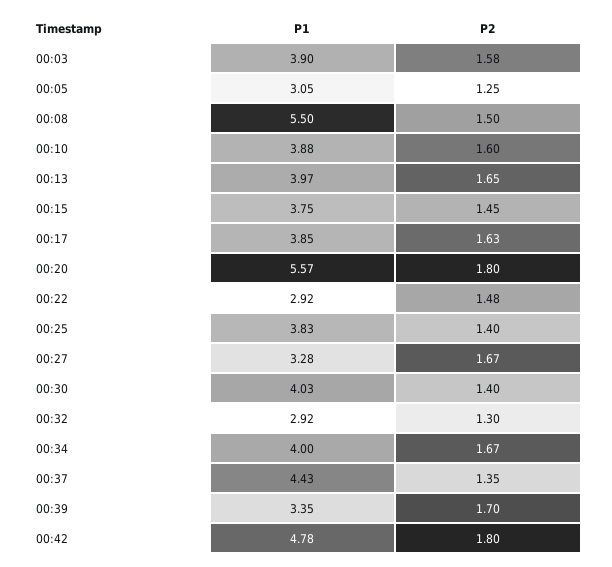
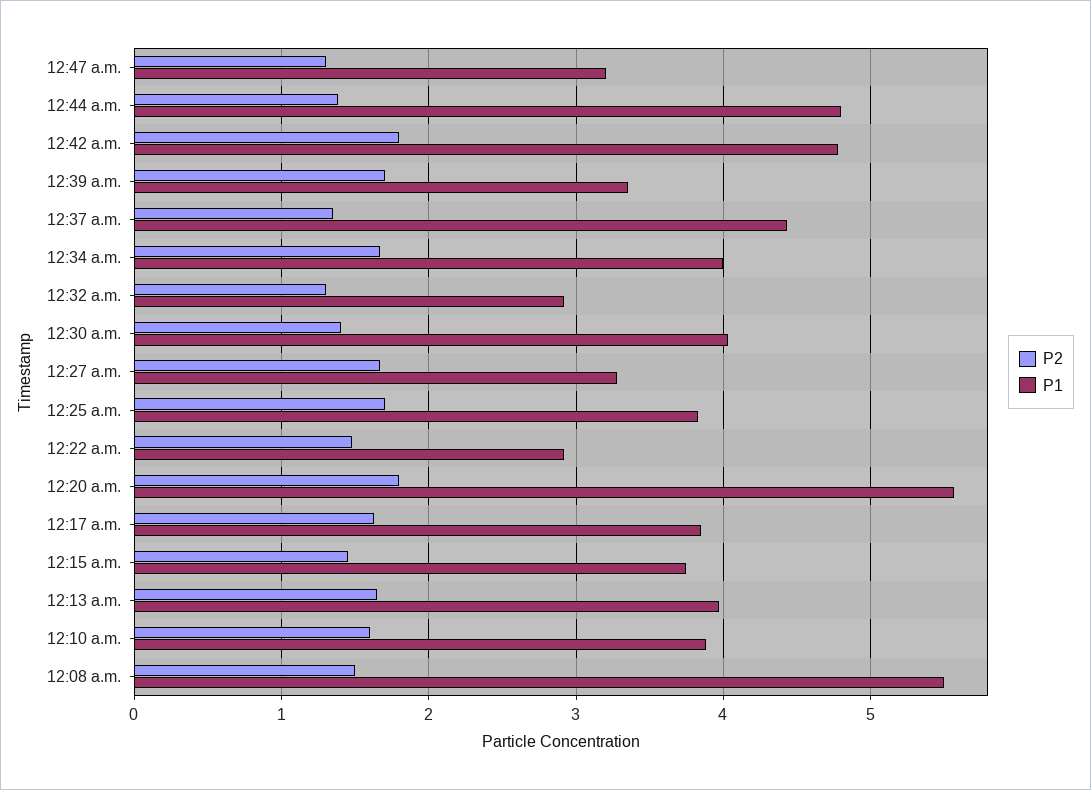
P1, 00:03: 3.9 -> none
P2, 00:03: 1.58 -> none
P1, 00:05: 3.05 -> none
P2, 00:05: 1.25 -> none
P2, 00:25: 1.4 -> 1.7
P2, 12:47 a.m.: none -> 1.3
P1, 12:47 a.m.: none -> 3.2
P2, 12:44 a.m.: none -> 1.4
P1, 12:44 a.m.: none -> 4.8

